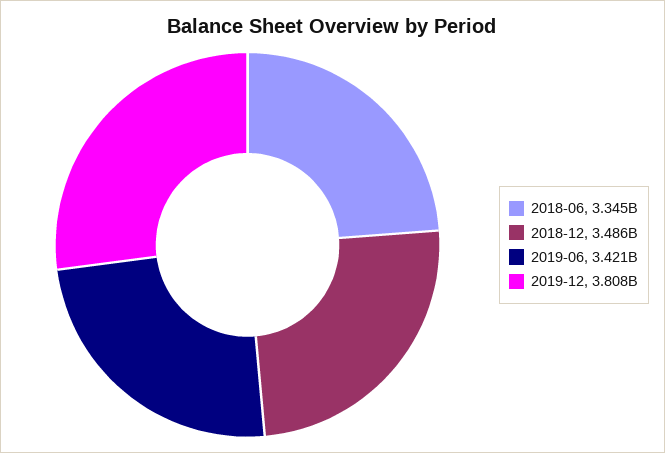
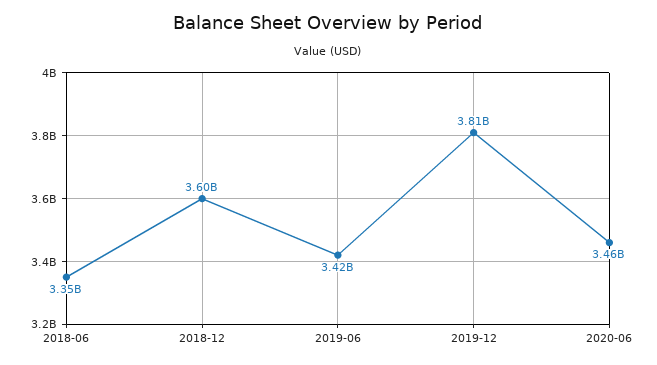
2018-12: 3486000000 -> 3600000000
2020-06: none -> 3460000000

